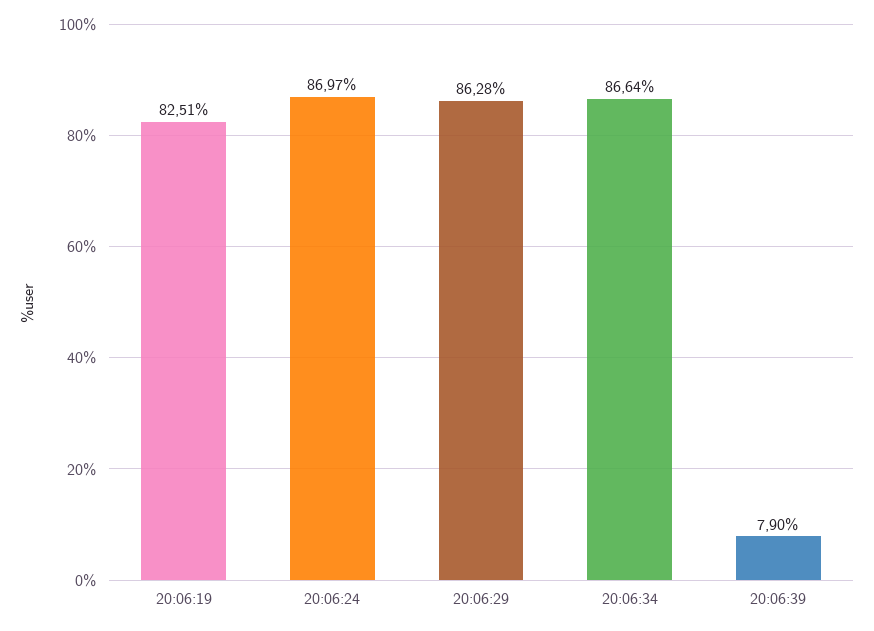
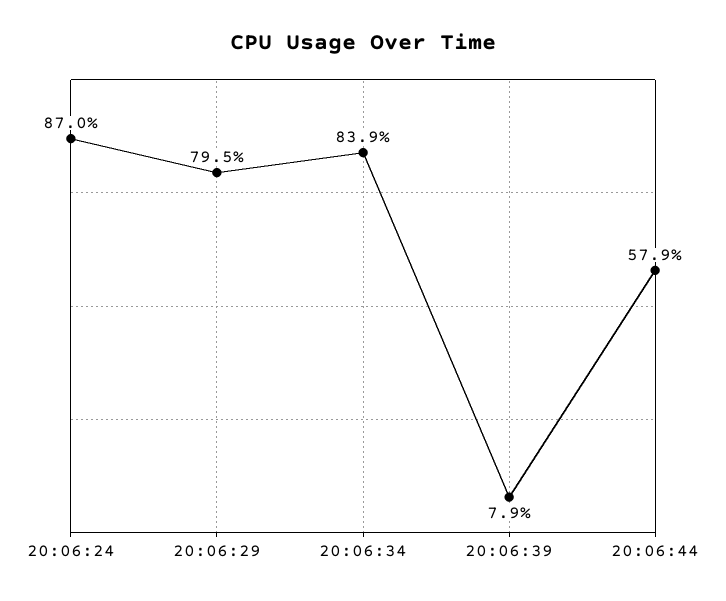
20:06:19: 82.51 -> none
20:06:29: 86.28 -> 79.5
20:06:34: 86.64 -> 83.9
20:06:44: none -> 57.9

